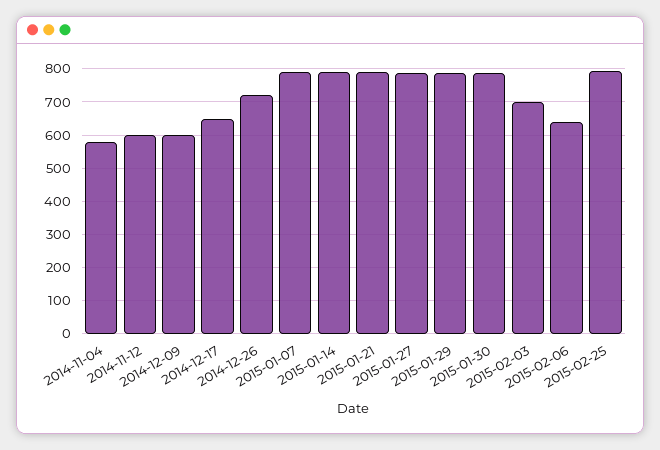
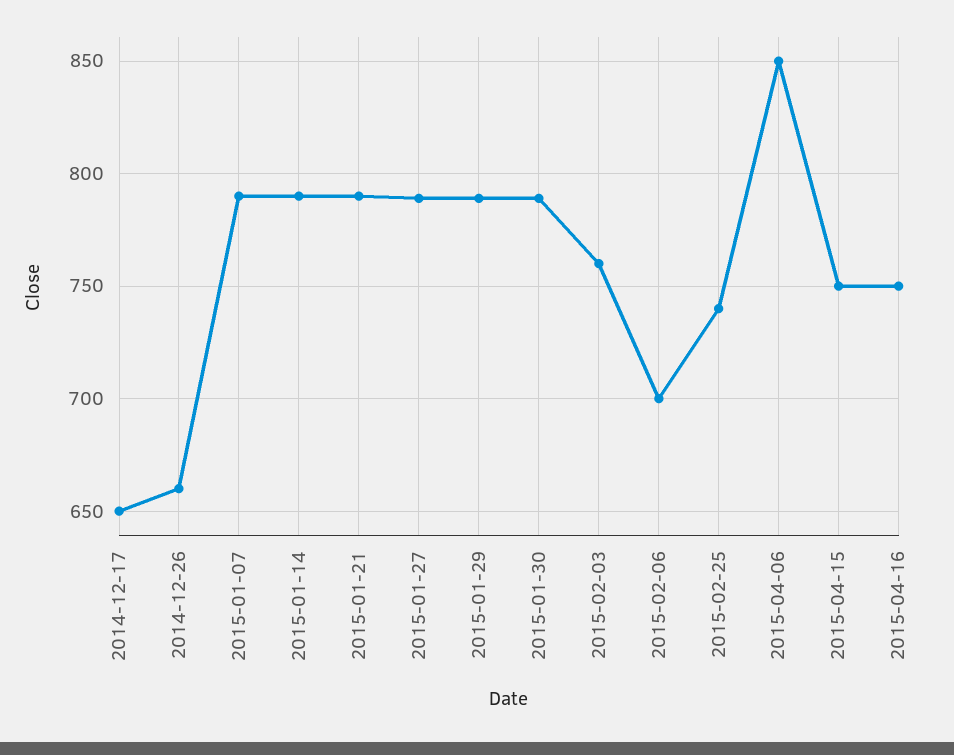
2014-11-04: 580 -> none
2014-11-12: 600 -> none
2014-12-09: 600 -> none
2014-12-26: 720 -> 660
2015-02-03: 700 -> 760
2015-02-06: 640 -> 700
2015-02-25: 800 -> 740
2015-04-06: none -> 850
2015-04-15: none -> 750
2015-04-16: none -> 750

